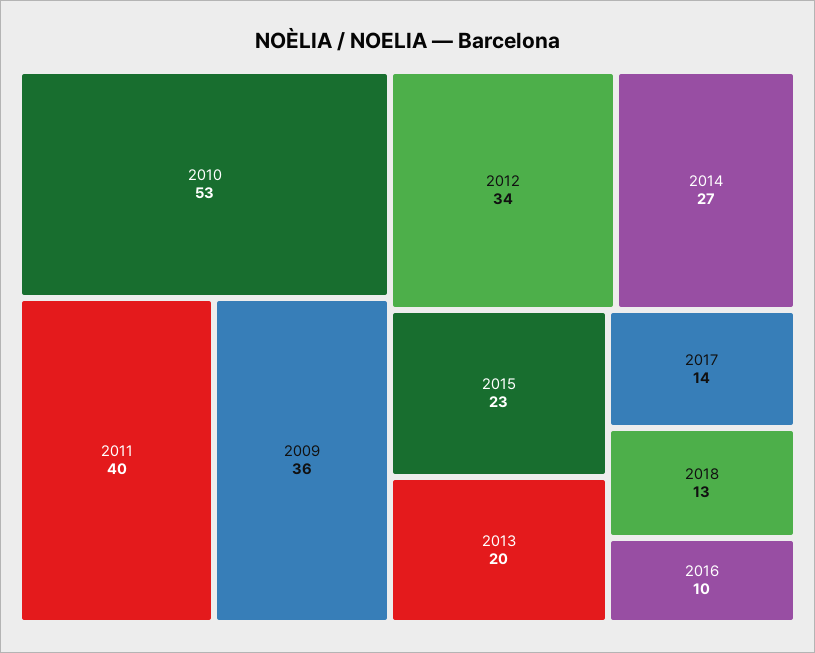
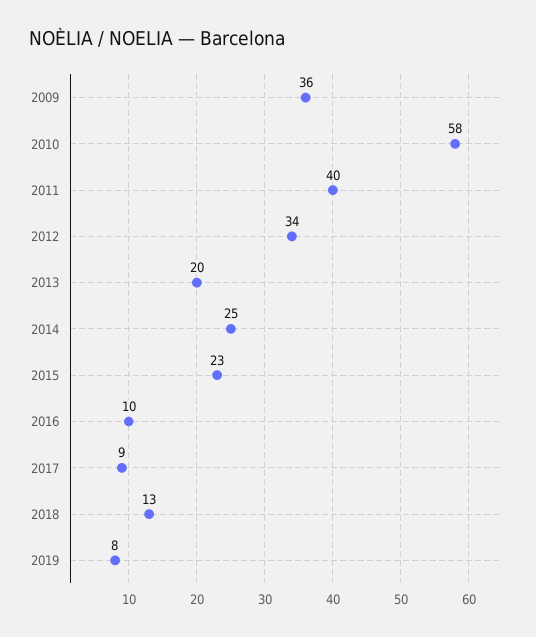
2010: 53 -> 58
2014: 27 -> 25
2017: 14 -> 9
2019: none -> 8

